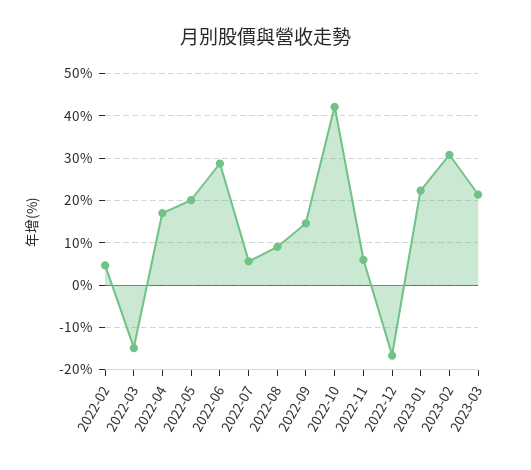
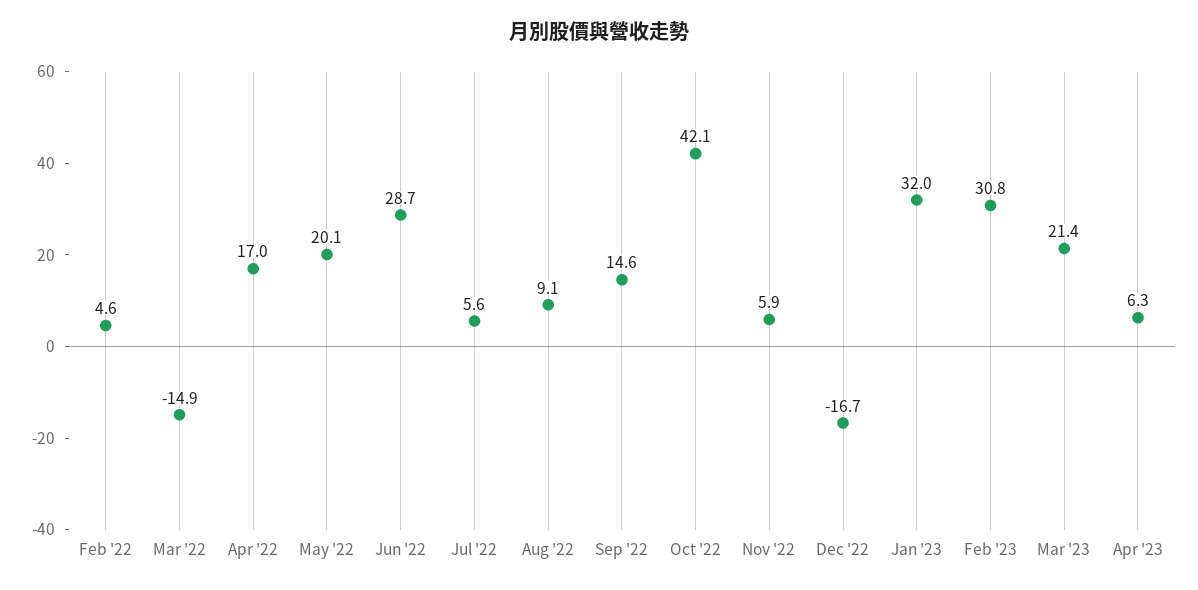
2023-01: 22 -> 32
Apr '23: none -> 6.3

